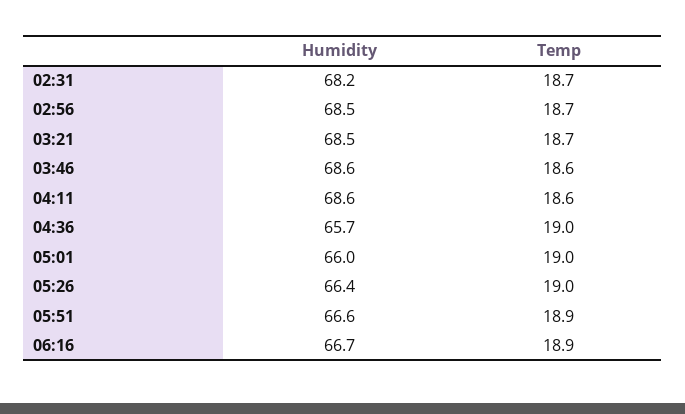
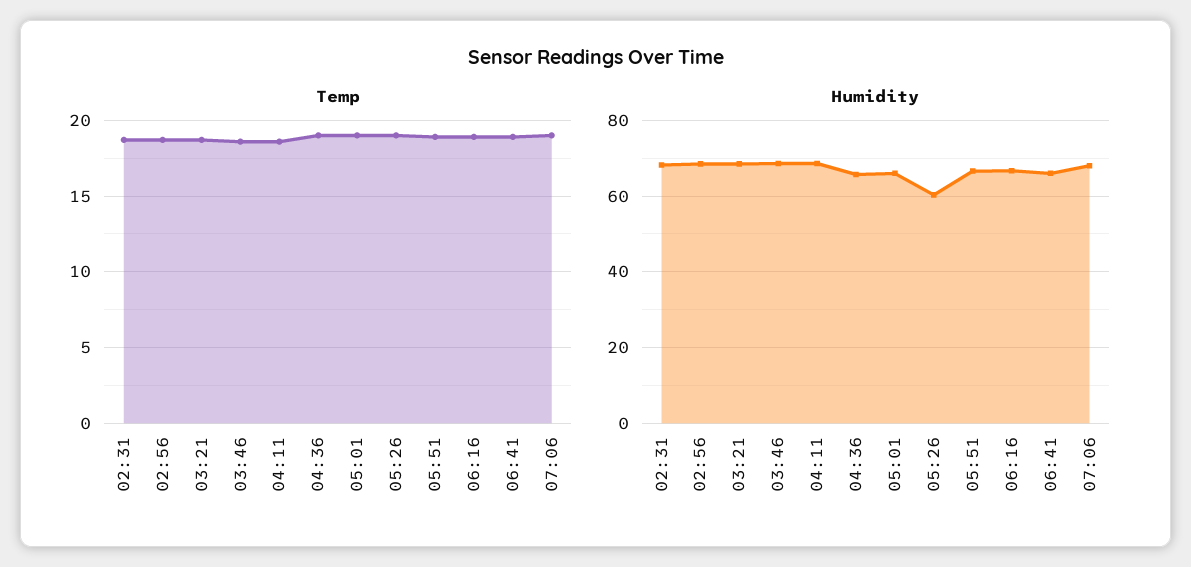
Humidity, 05:26: 66.4 -> 60
Temp, 06:41: none -> 19
Temp, 07:06: none -> 19
Humidity, 06:41: none -> 66
Humidity, 07:06: none -> 68

